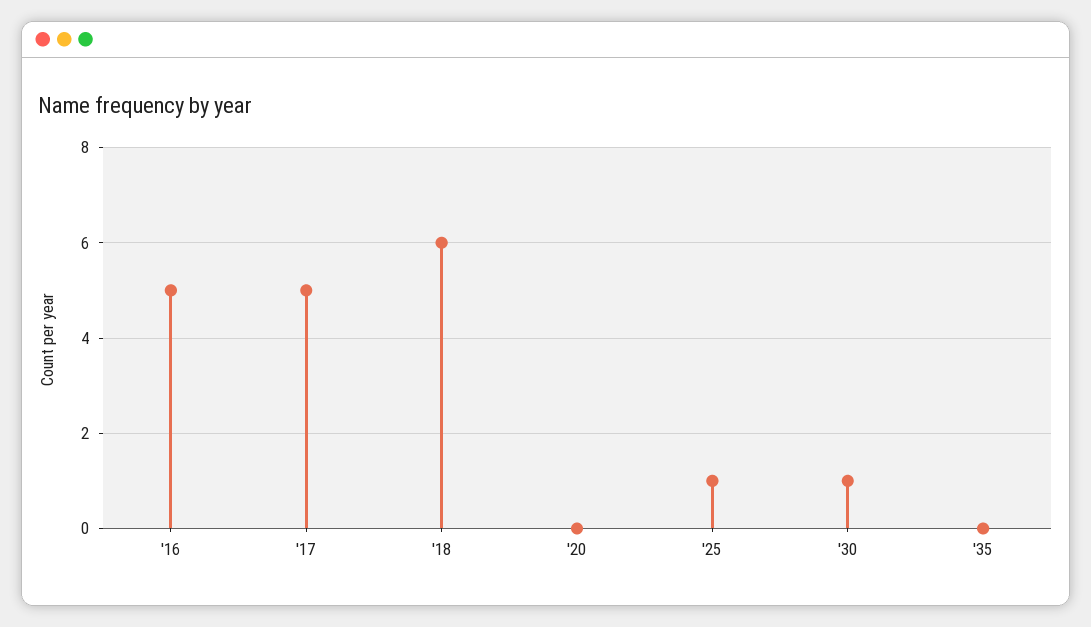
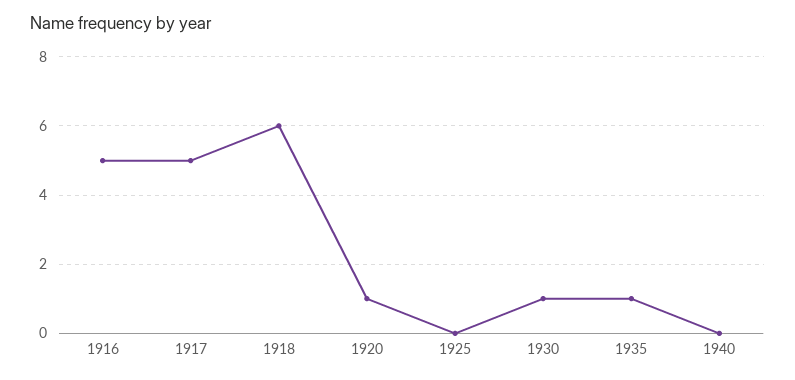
'20: 0 -> 1
'25: 1 -> 0
'35: 0 -> 1
1940: none -> 0

